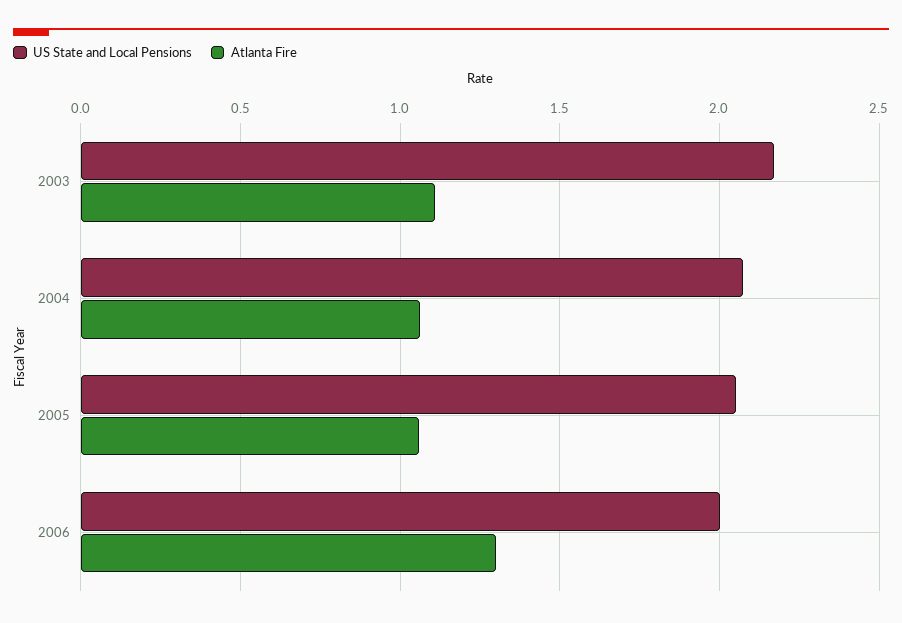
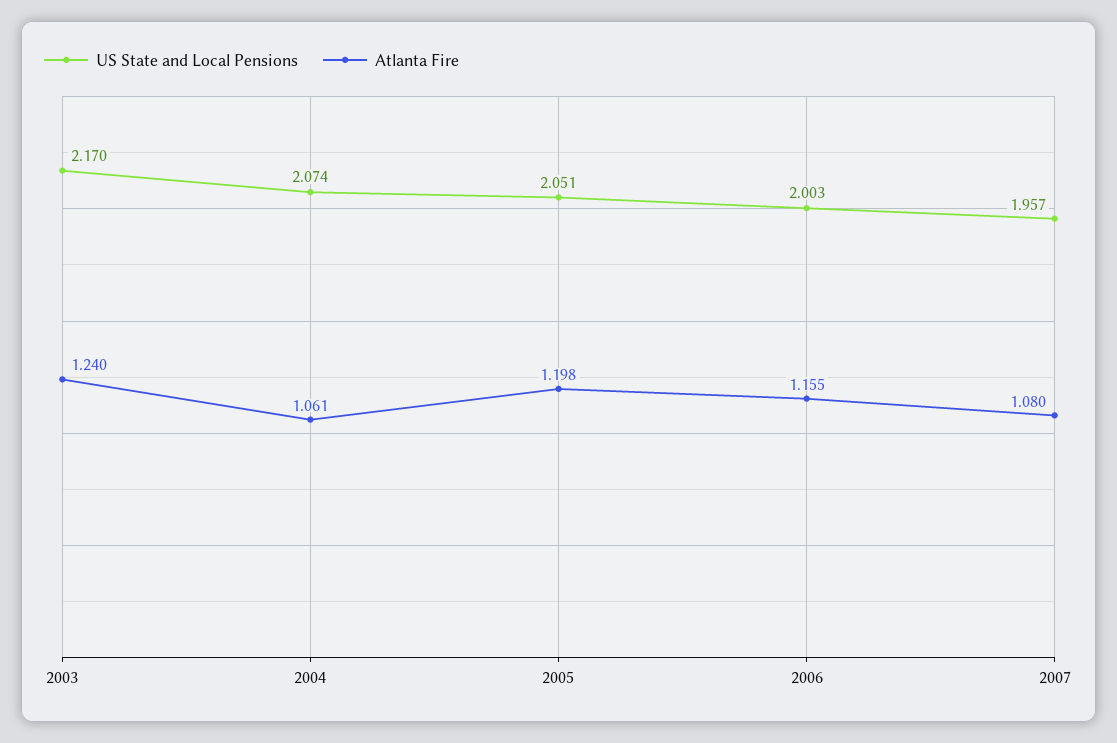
Atlanta Fire, 2003: 1.1 -> 1.24
Atlanta Fire, 2005: 1.05 -> 1.198
Atlanta Fire, 2006: 1.3 -> 1.155
US State and Local Pensions, 2007: none -> 1.957
Atlanta Fire, 2007: none -> 1.08

